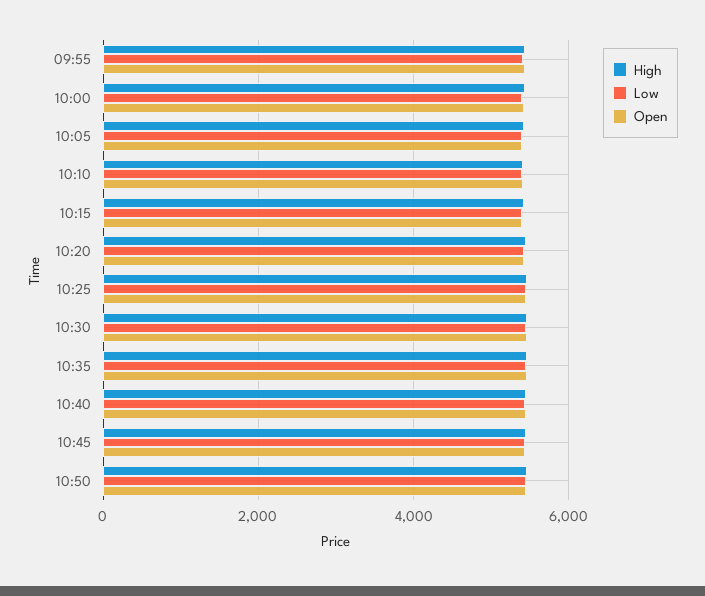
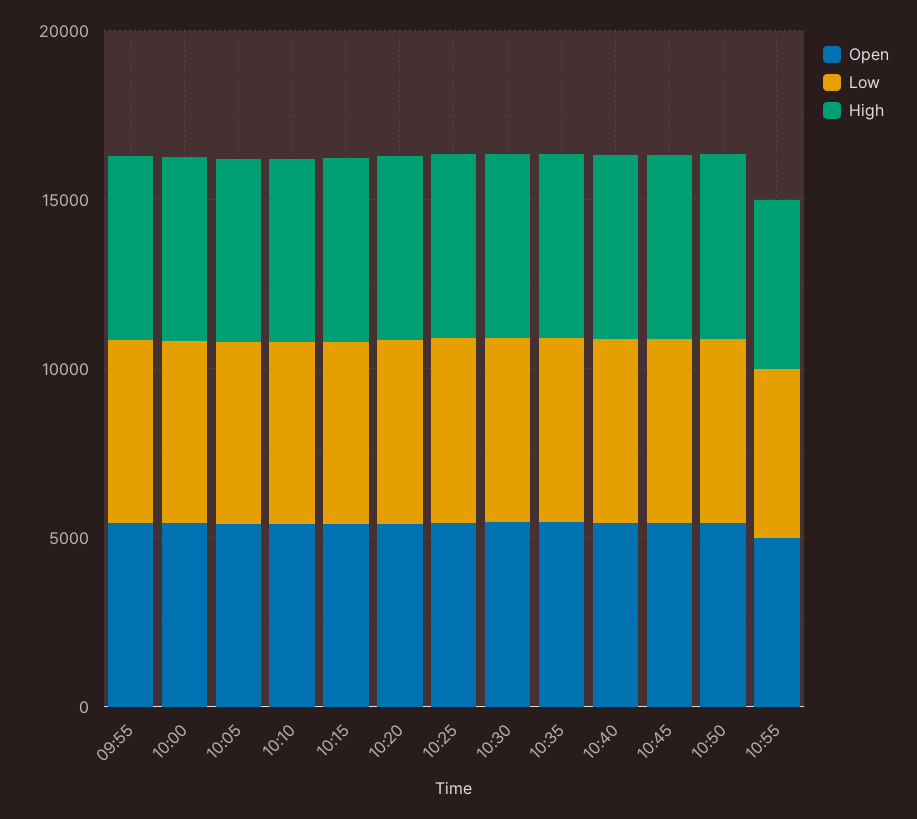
Open, 10:55: none -> 5000
Low, 10:55: none -> 5000
High, 10:55: none -> 5000

